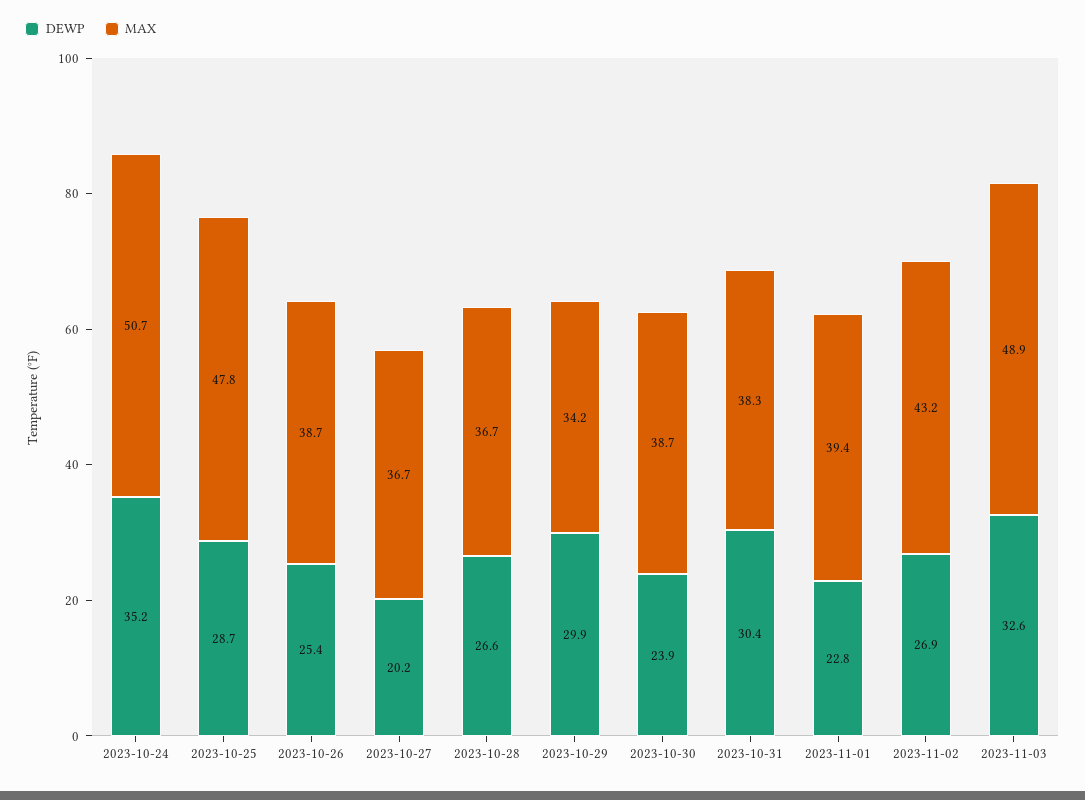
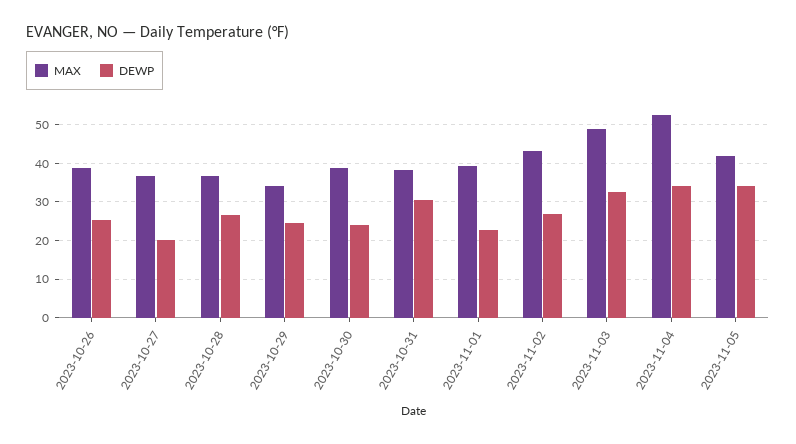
DEWP, 2023-10-24: 35.2 -> none
MAX, 2023-10-24: 50.7 -> none
DEWP, 2023-10-25: 28.7 -> none
MAX, 2023-10-25: 47.8 -> none
DEWP, 2023-10-29: 29.9 -> 24
MAX, 2023-11-04: none -> 52
DEWP, 2023-11-04: none -> 34
MAX, 2023-11-05: none -> 42
DEWP, 2023-11-05: none -> 34

